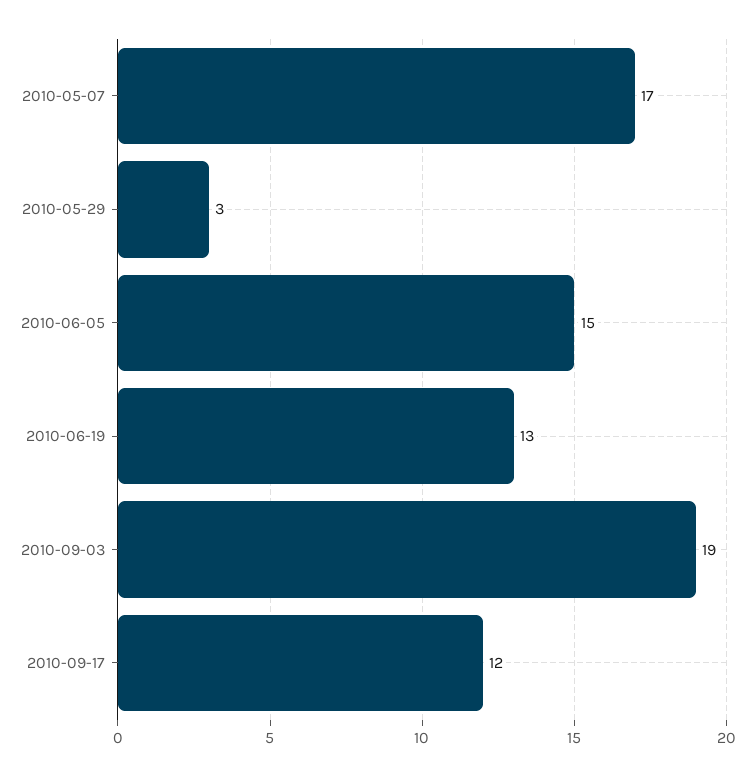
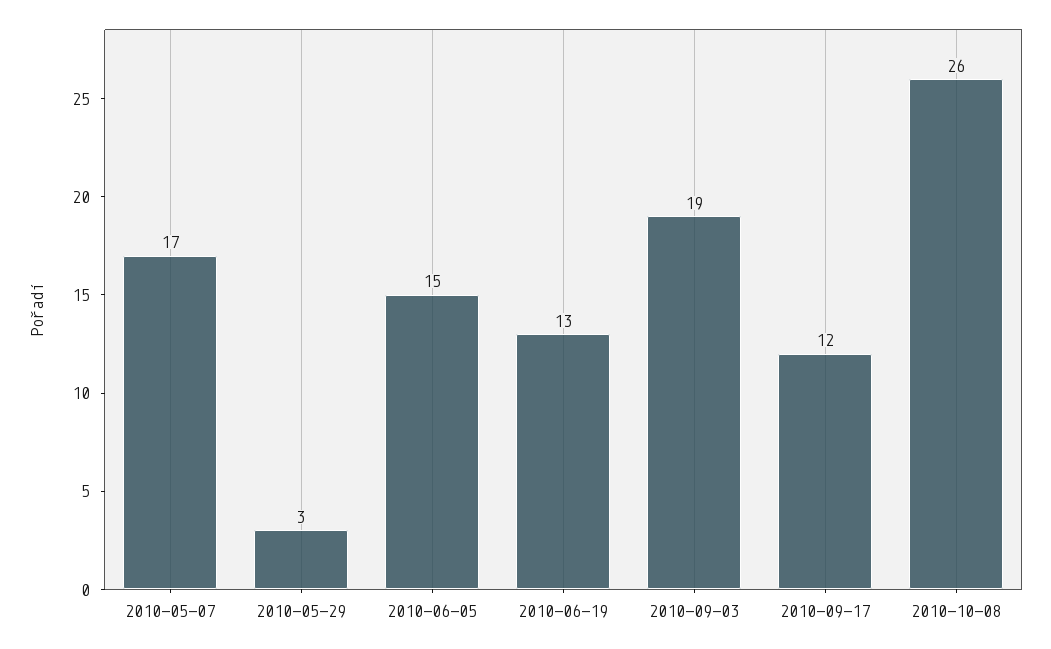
2010-10-08: none -> 26

